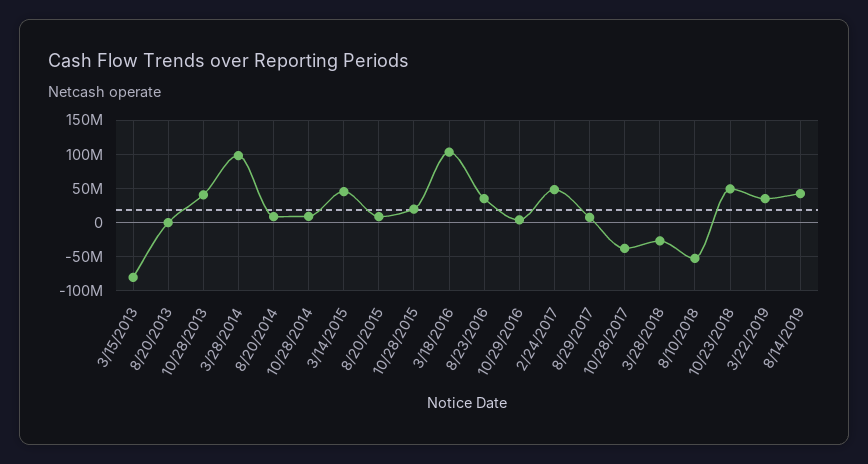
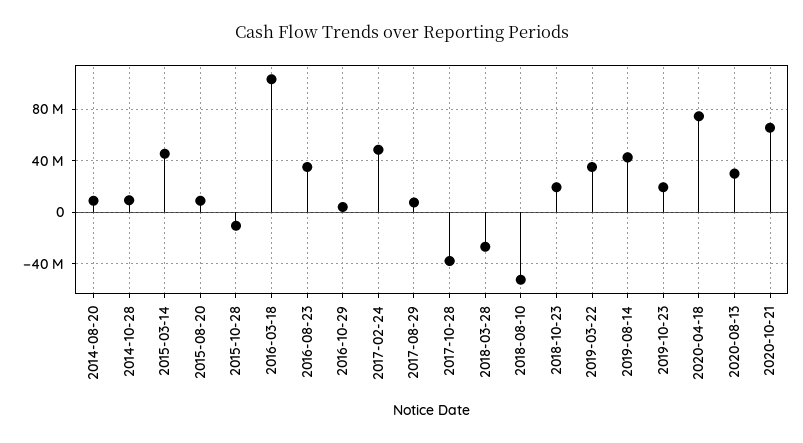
3/15/2013: -80000000 -> none
8/20/2013: 0 -> none
10/28/2013: 40000000 -> none
3/28/2014: 100000000 -> none
10/28/2015: 20000000 -> -10000000
10/23/2018: 50000000 -> 20000000
2019-10-23: none -> 20000000
2020-04-18: none -> 75000000
2020-08-13: none -> 30000000
2020-10-21: none -> 65000000

